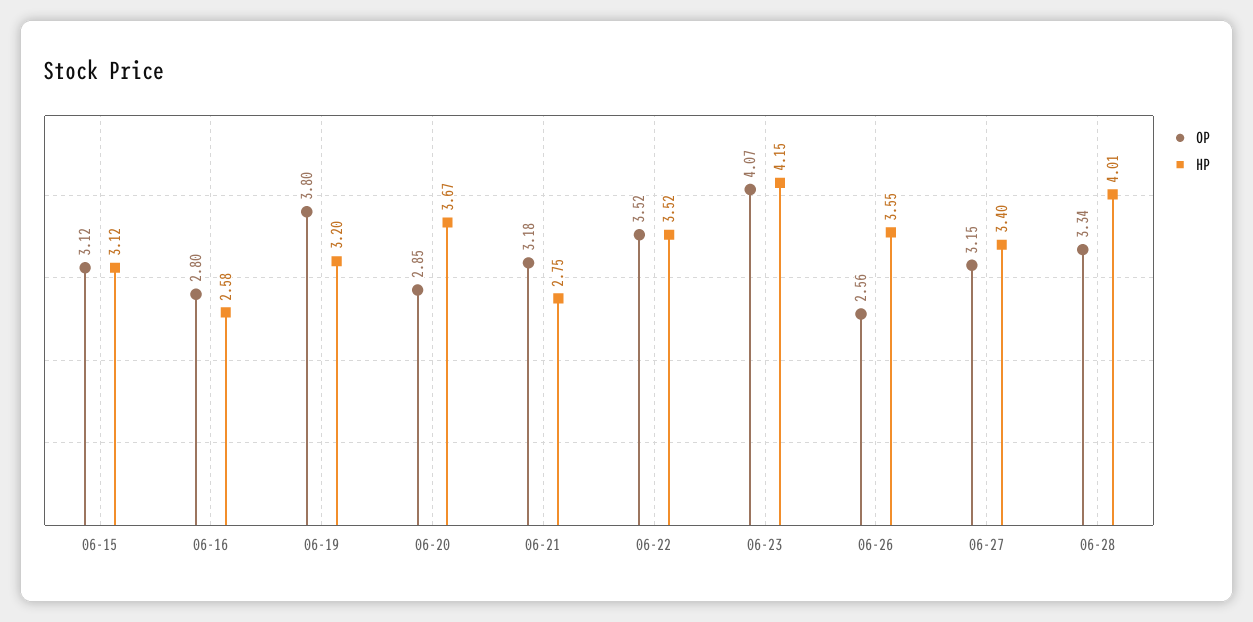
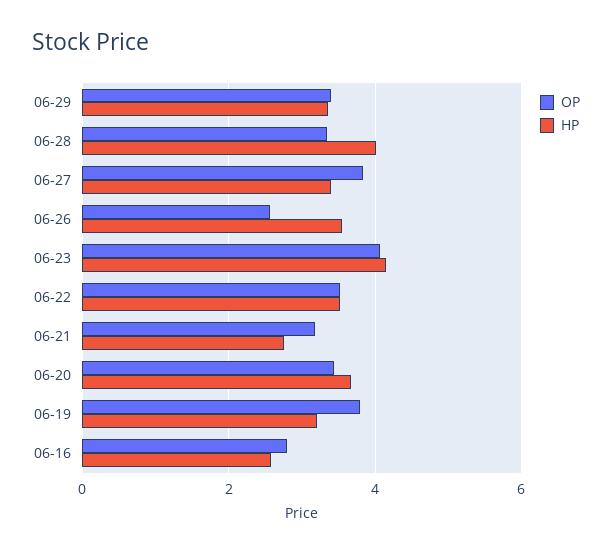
OP, 06-15: 3.12 -> none
HP, 06-15: 3.12 -> none
OP, 06-20: 2.85 -> 3.4
OP, 06-27: 3.15 -> 3.8
OP, 06-29: none -> 3.4
HP, 06-29: none -> 3.4

